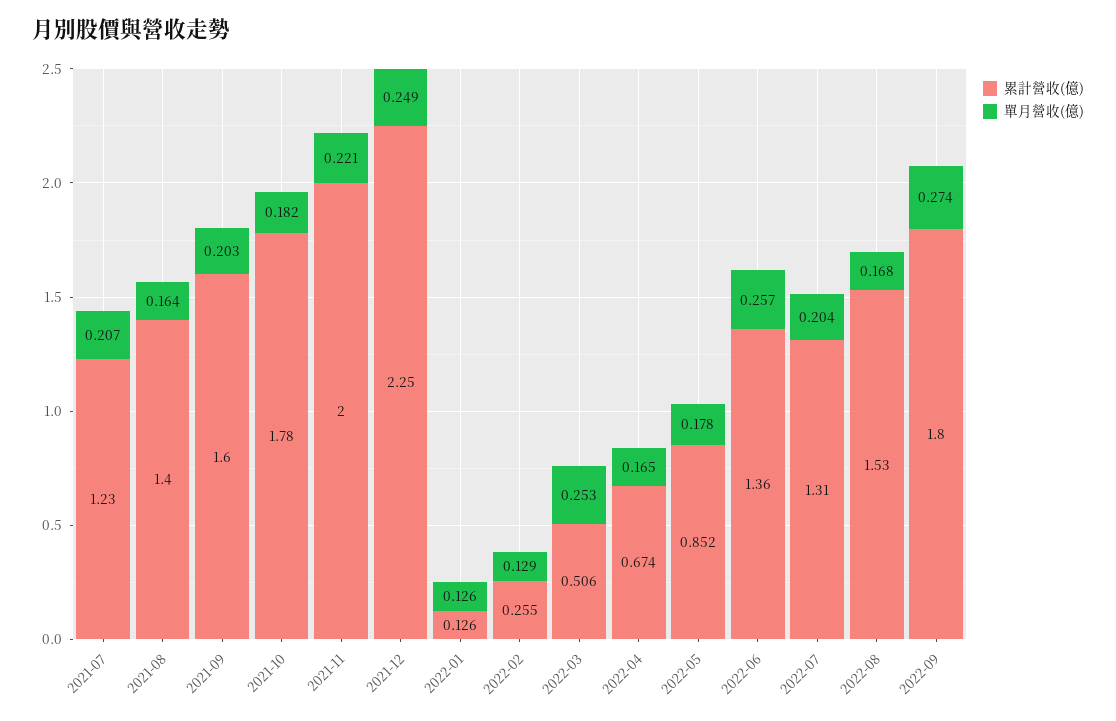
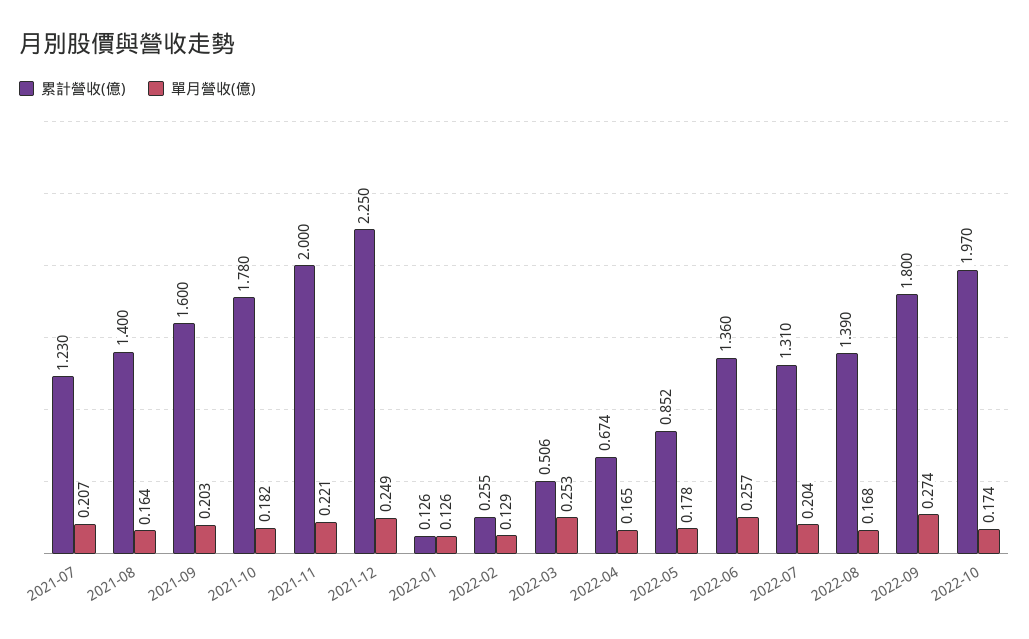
累計營收(億), 2022-08: 1.53 -> 1.39
累計營收(億), 2022-10: none -> 1.97
單月營收(億), 2022-10: none -> 0.174

